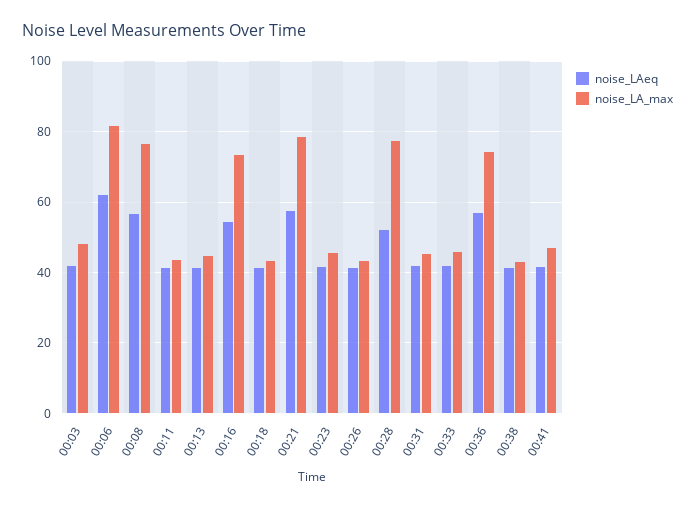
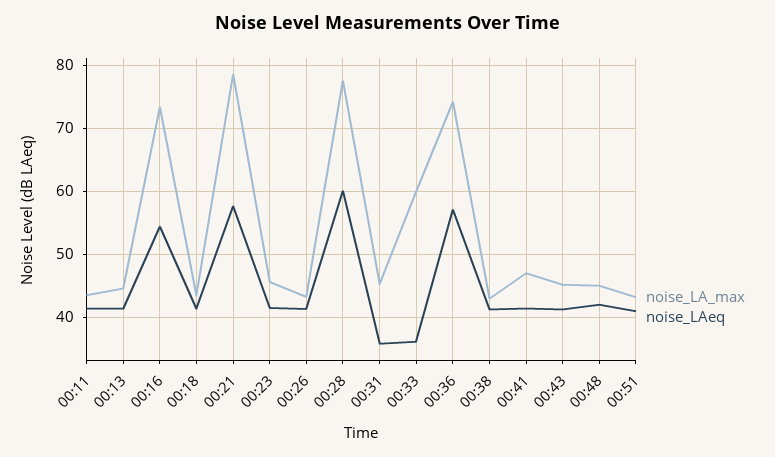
noise_LAeq, 00:03: 42 -> none
noise_LA_max, 00:03: 48 -> none
noise_LAeq, 00:06: 62 -> none
noise_LA_max, 00:06: 82 -> none
noise_LAeq, 00:08: 56 -> none
noise_LA_max, 00:08: 76 -> none
noise_LAeq, 00:28: 52 -> 60
noise_LAeq, 00:31: 42 -> 36
noise_LAeq, 00:33: 42 -> 36
noise_LA_max, 00:33: 46 -> 60
noise_LA_max, 00:43: none -> 45
noise_LAeq, 00:43: none -> 41
noise_LA_max, 00:48: none -> 45
noise_LAeq, 00:48: none -> 42
noise_LA_max, 00:51: none -> 43
noise_LAeq, 00:51: none -> 41

